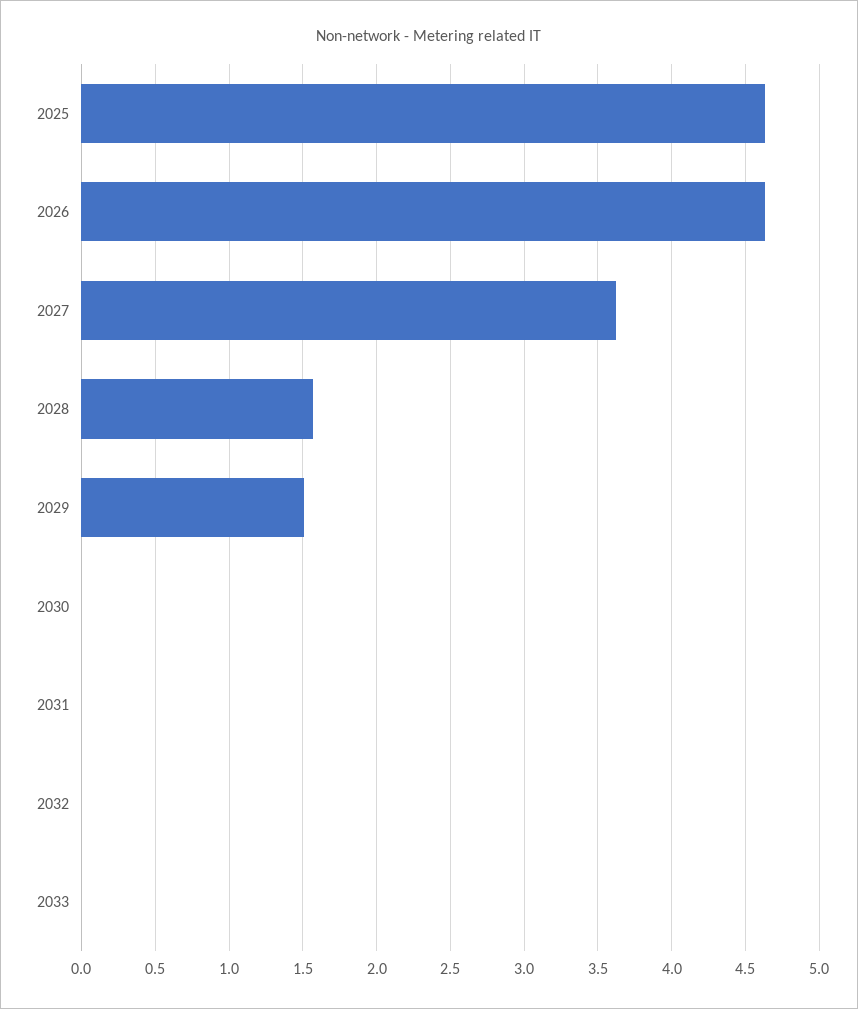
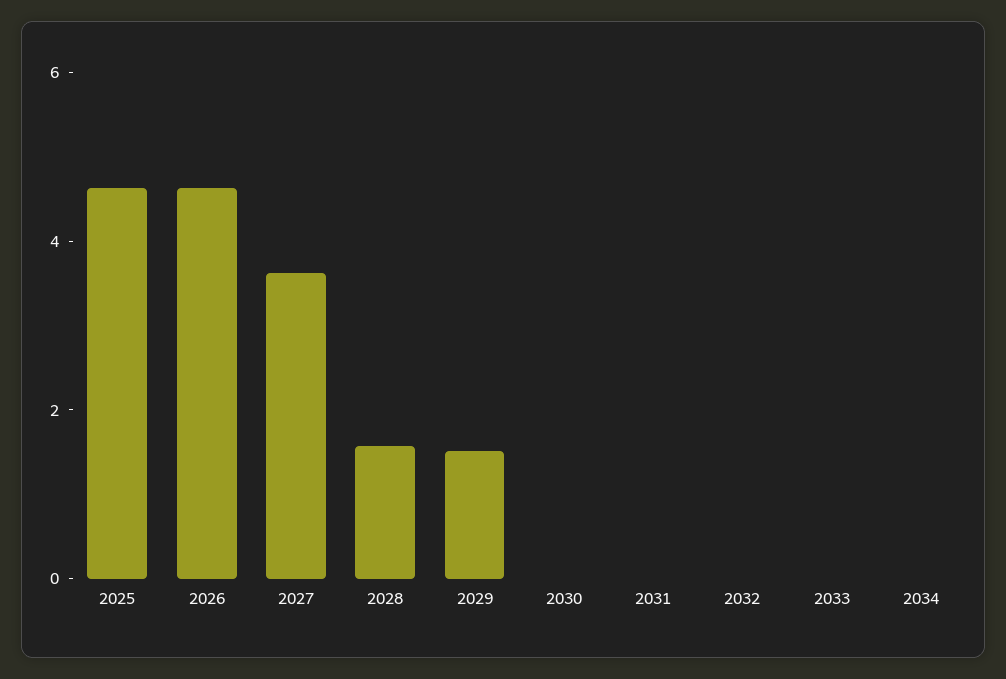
2034: none -> 0

